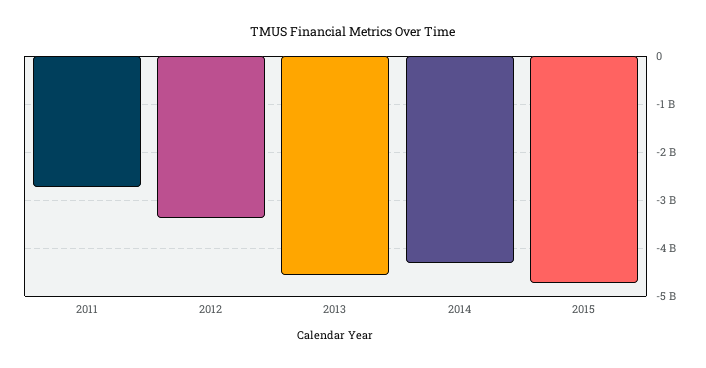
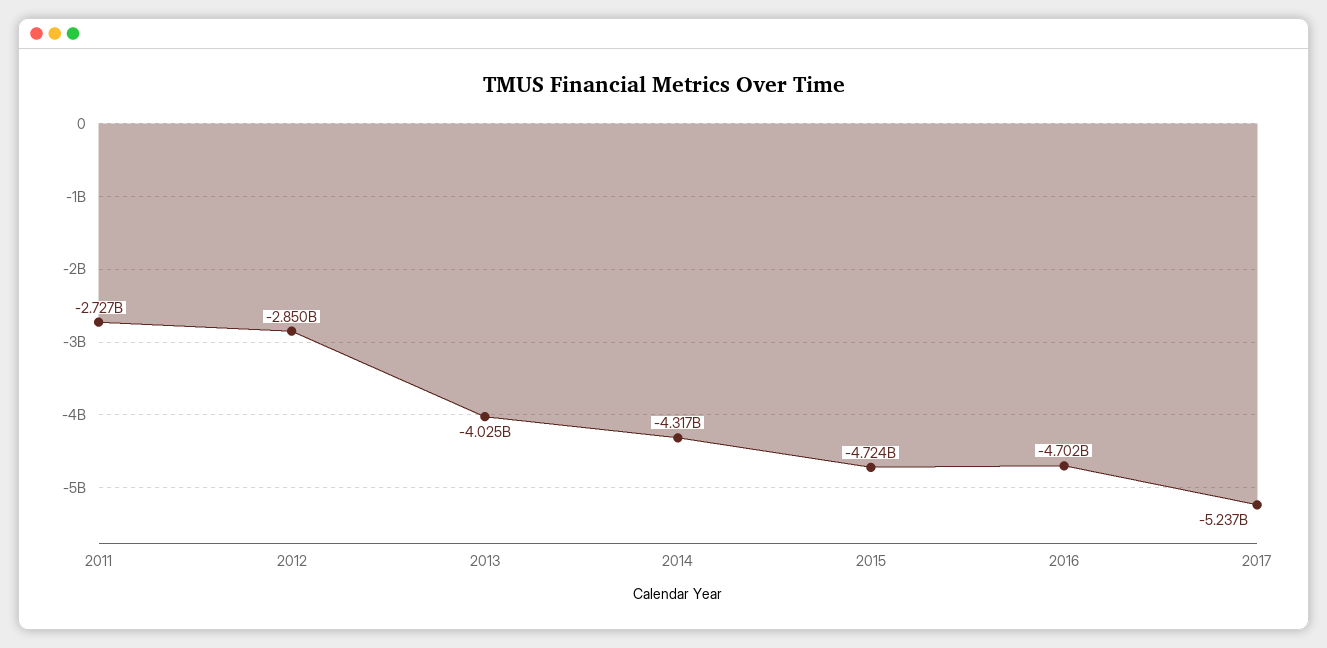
2012: -3400000000 -> -2850000000
2013: -4600000000 -> -4025000000
2016: none -> -4702000000
2017: none -> -5237000000

